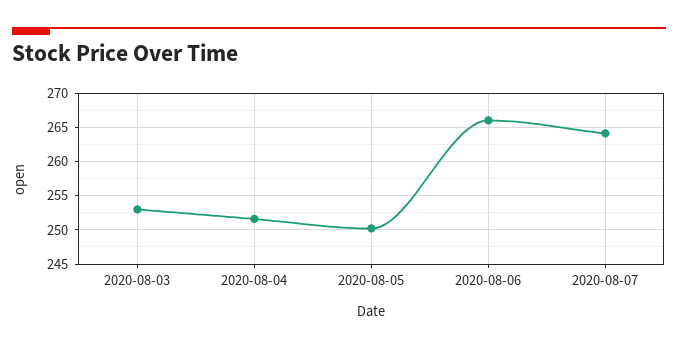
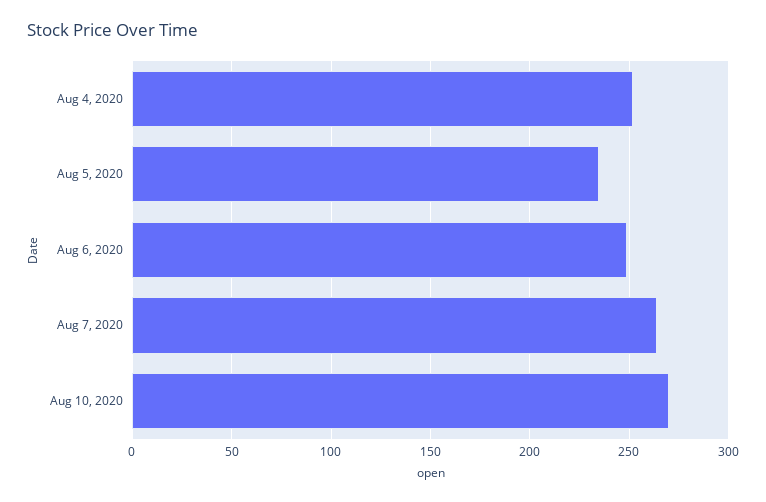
2020-08-03: 253 -> none
2020-08-05: 250 -> 235
2020-08-06: 266 -> 250
Aug 10, 2020: none -> 270

